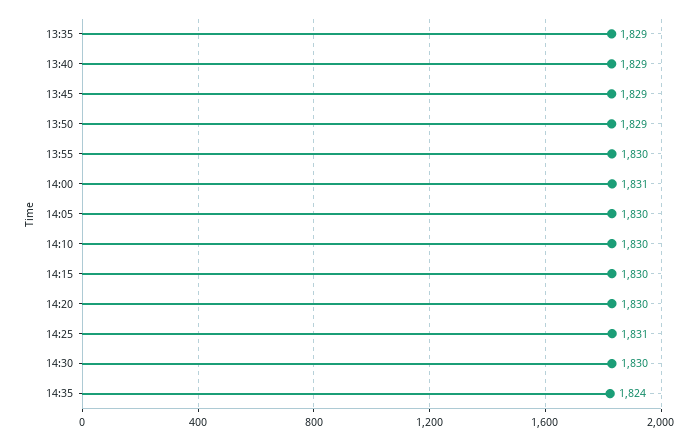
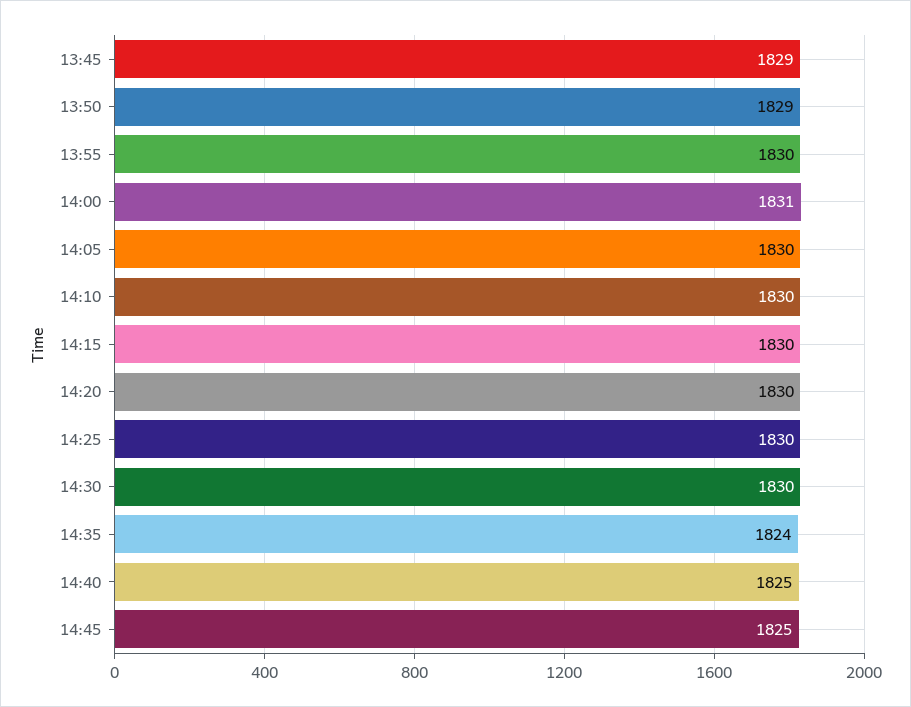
13:35: 1829 -> none
13:40: 1829 -> none
14:25: 1831 -> 1830
14:40: none -> 1825
14:45: none -> 1825

